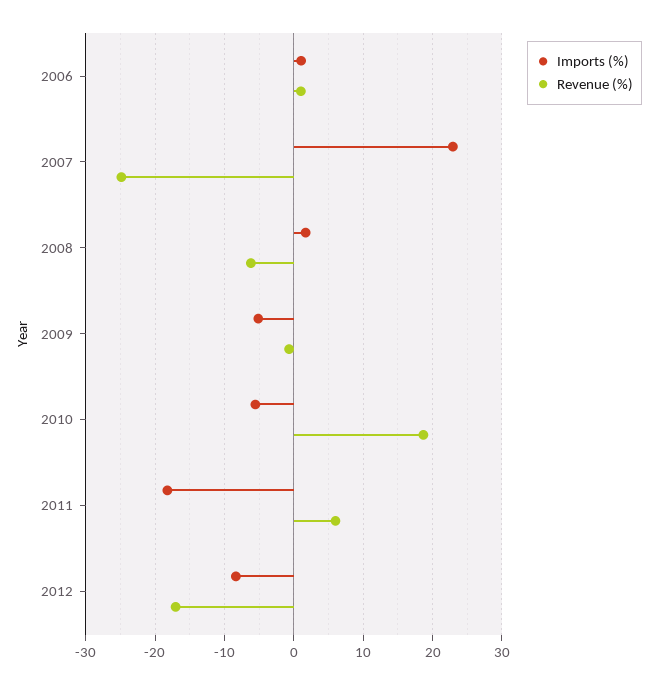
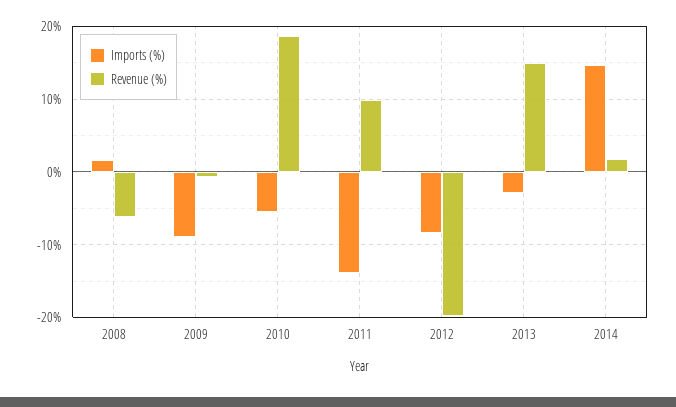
Imports (%), 2006: 1 -> none
Revenue (%), 2006: 1 -> none
Imports (%), 2007: 23 -> none
Revenue (%), 2007: -25 -> none
Imports (%), 2009: -5 -> -9
Imports (%), 2011: -18 -> -14
Revenue (%), 2011: 6 -> 10
Revenue (%), 2012: -17 -> -20
Imports (%), 2013: none -> -3
Revenue (%), 2013: none -> 15
Imports (%), 2014: none -> 15
Revenue (%), 2014: none -> 2

